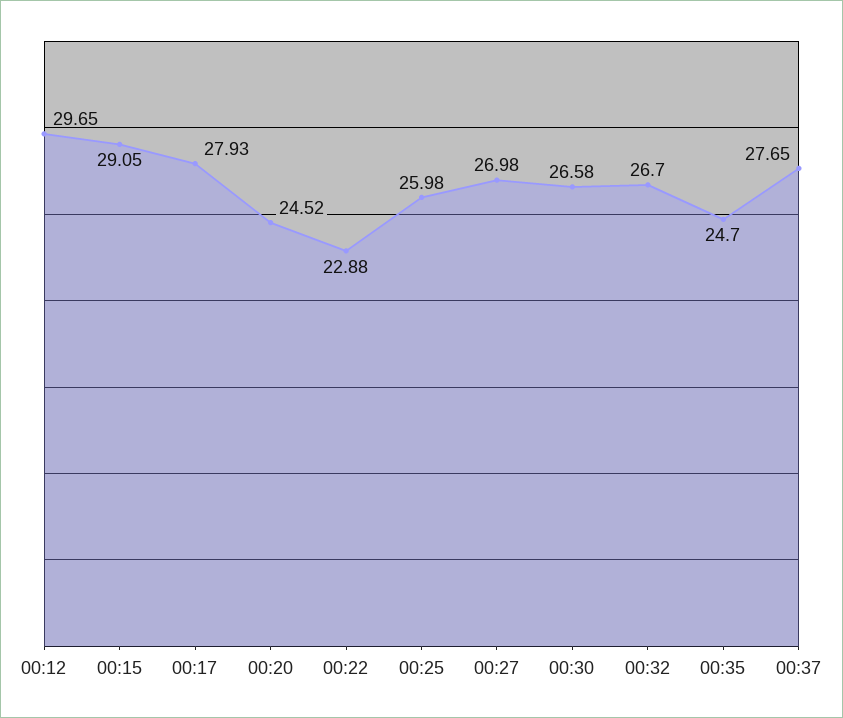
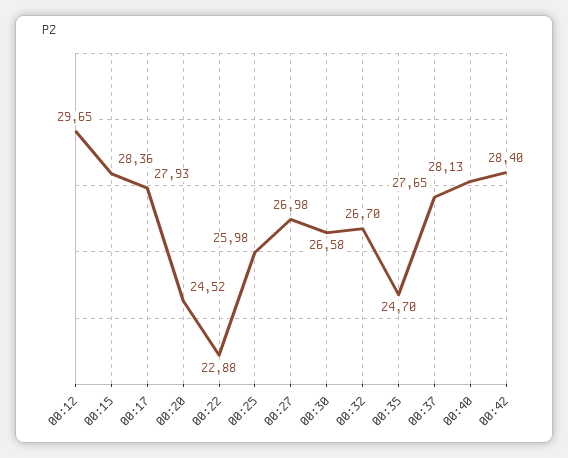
00:15: 29.05 -> 28.36
00:40: none -> 28.13
00:42: none -> 28.4

